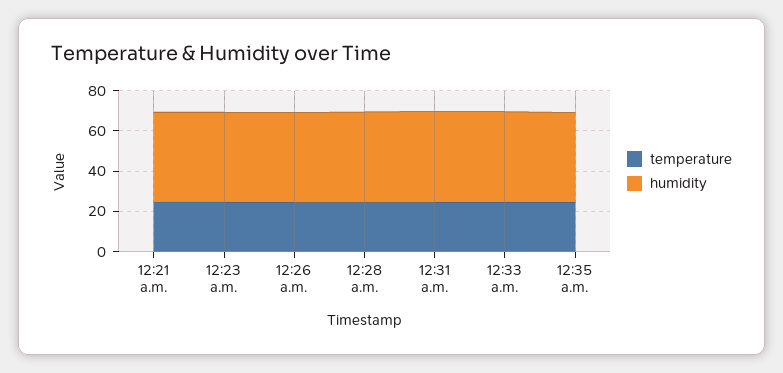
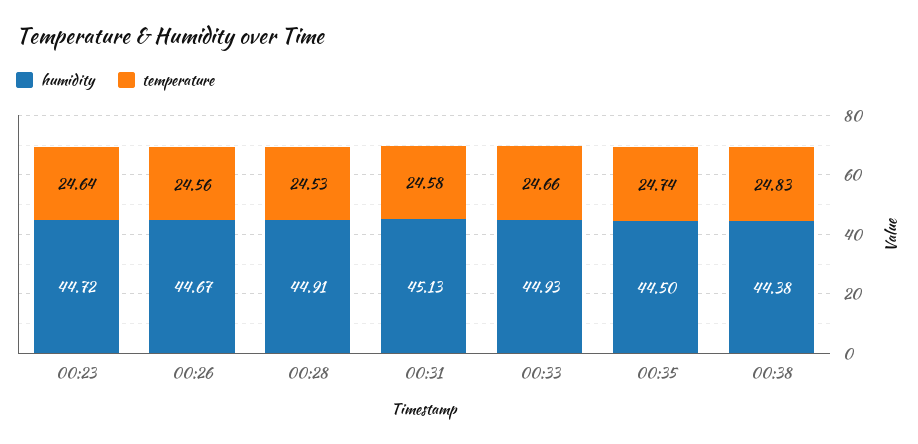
temperature, 12:21 a.m.: 25 -> none
humidity, 12:21 a.m.: 45 -> none
humidity, 00:38: none -> 44.38
temperature, 00:38: none -> 24.83

